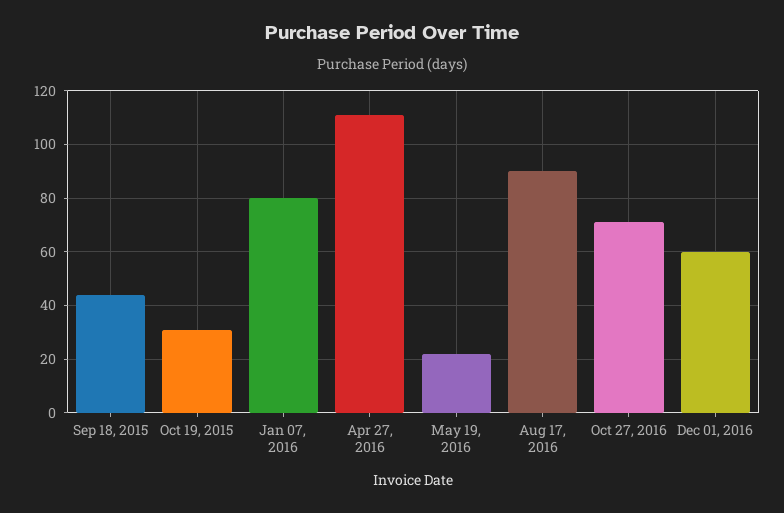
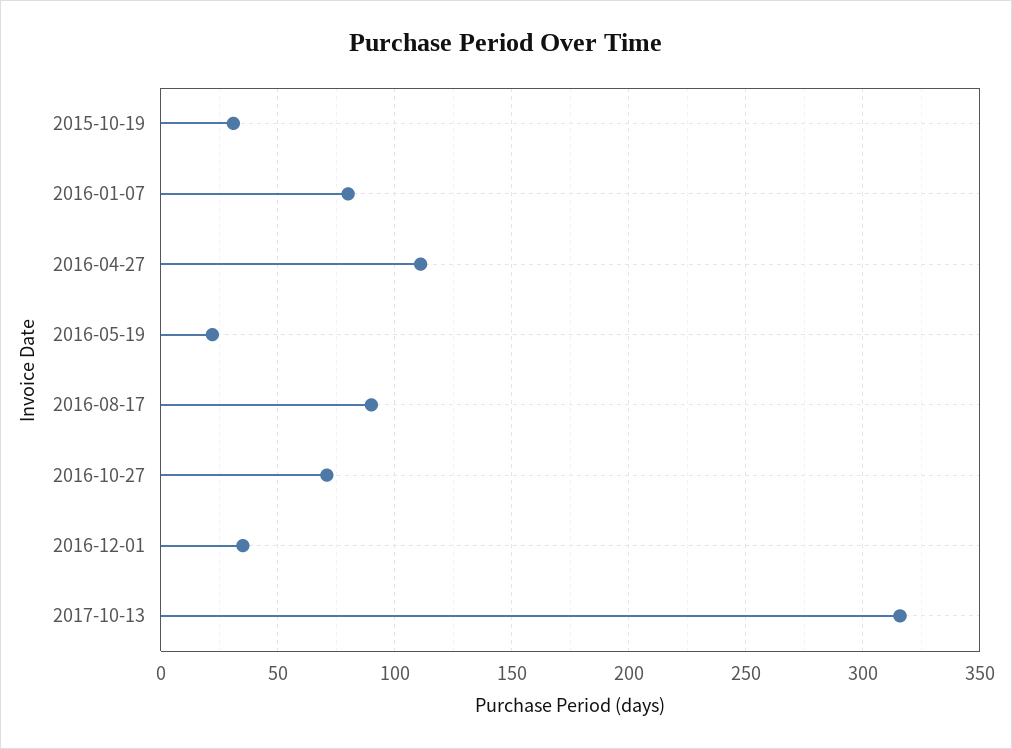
Sep 18, 2015: 45 -> none
Dec 01, 2016: 60 -> 35
2017-10-13: none -> 315

